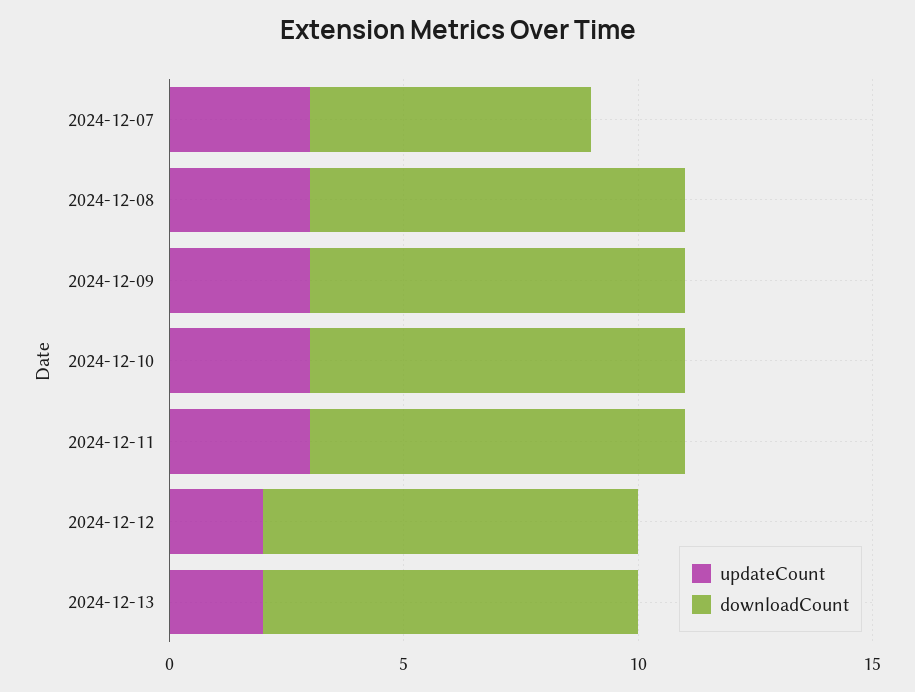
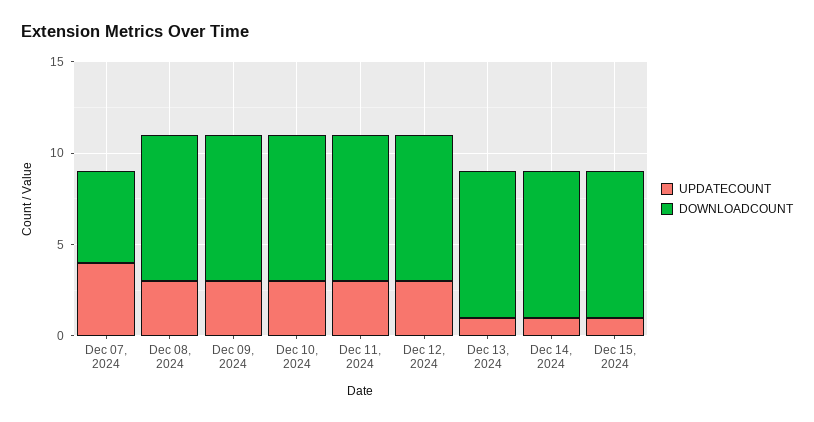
updateCount, 2024-12-07: 3 -> 4
downloadCount, 2024-12-07: 6 -> 5
updateCount, 2024-12-12: 2 -> 3
updateCount, 2024-12-13: 2 -> 1
updateCount, Dec 14, 2024: none -> 1
downloadCount, Dec 14, 2024: none -> 8
updateCount, Dec 15, 2024: none -> 1
downloadCount, Dec 15, 2024: none -> 8

